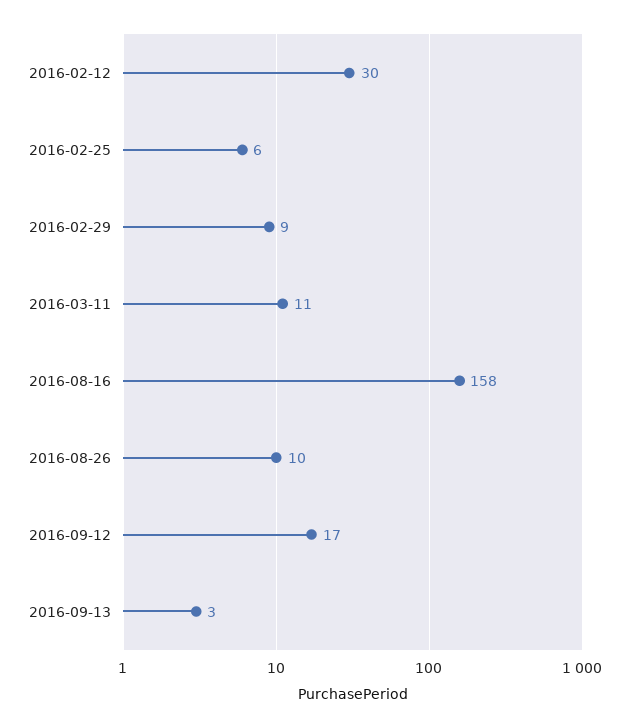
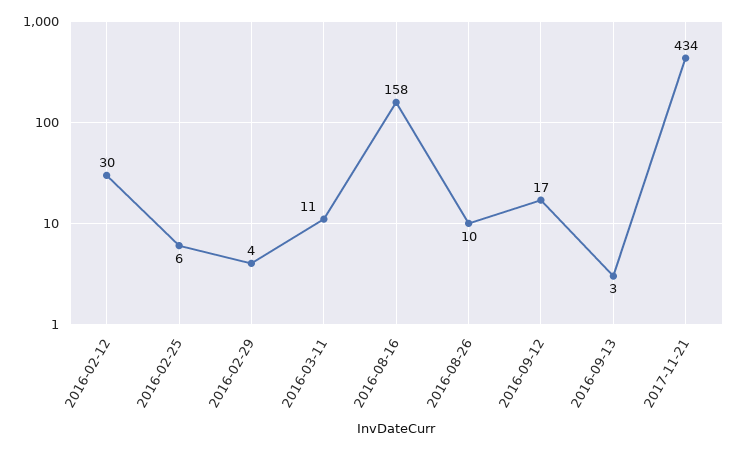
2016-02-29: 9 -> 4
2017-11-21: none -> 434

